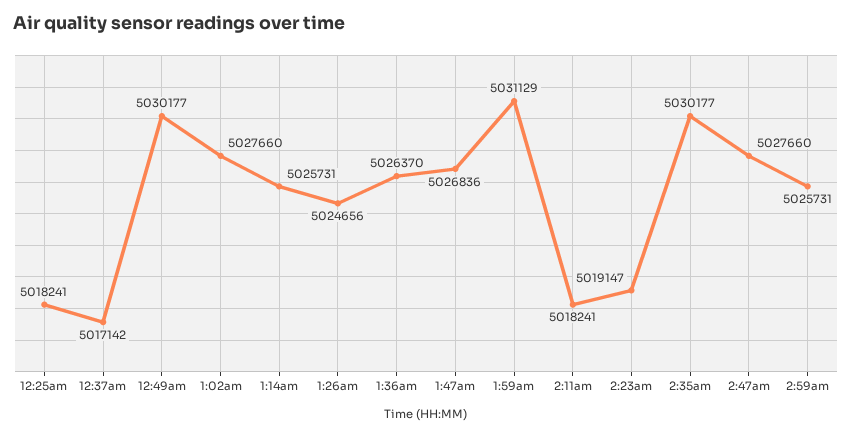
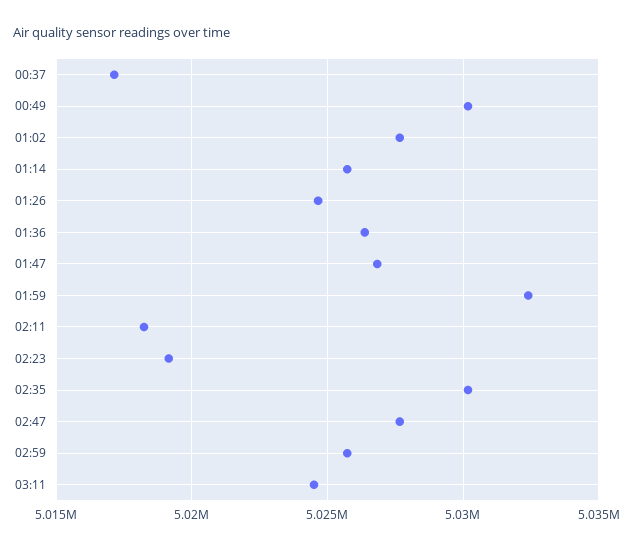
12:25am: 5018241 -> none
1:59am: 5031129 -> 5032500
03:11: none -> 5024500

